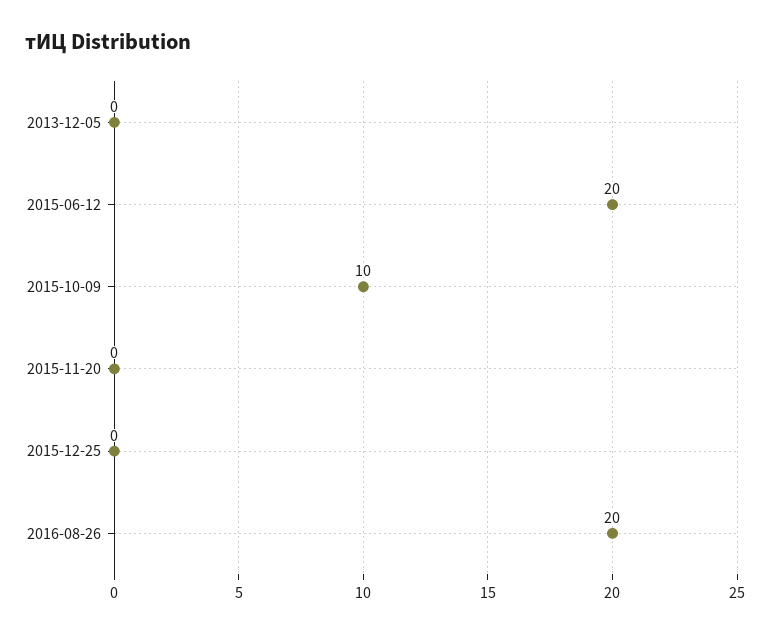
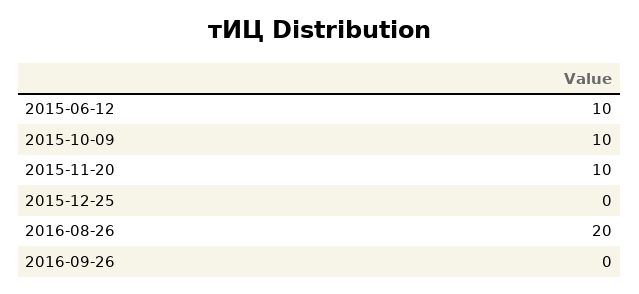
2013-12-05: 0 -> none
2015-06-12: 20 -> 10
2015-11-20: 0 -> 10
2016-09-26: none -> 0

